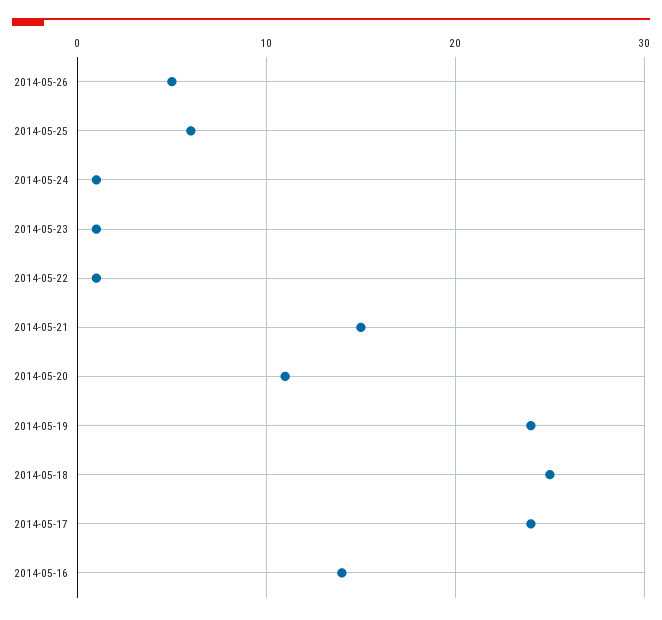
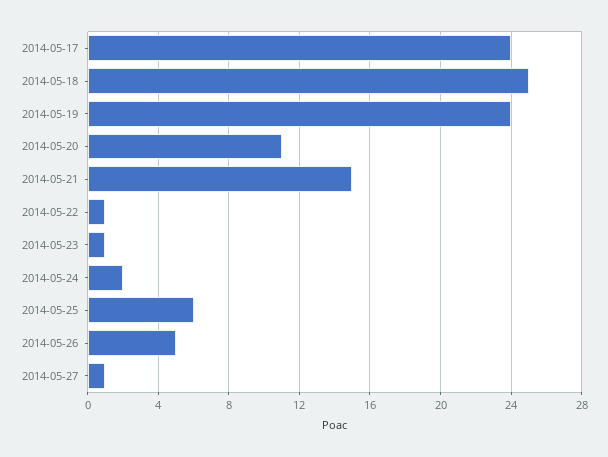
2014-05-24: 1 -> 2
2014-05-16: 14 -> none
2014-05-27: none -> 1

